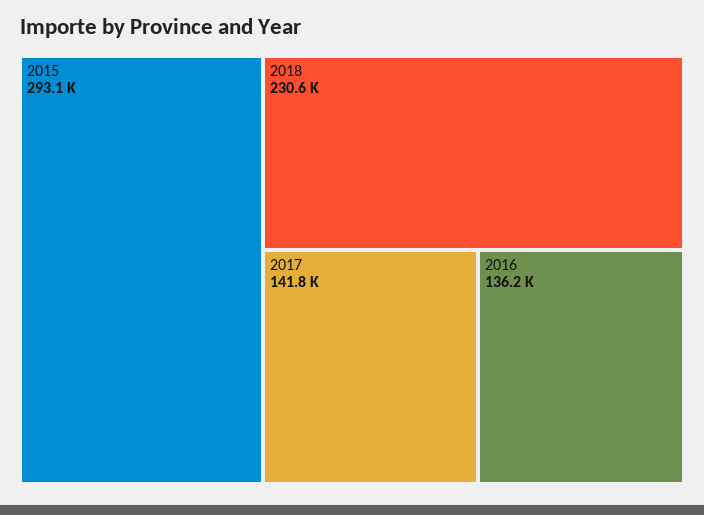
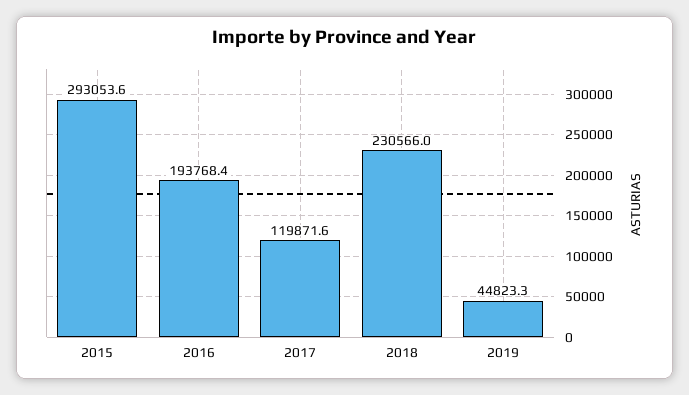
2017: 141800 -> 119871.6
2016: 136200 -> 193768.4
2019: none -> 44823.3

